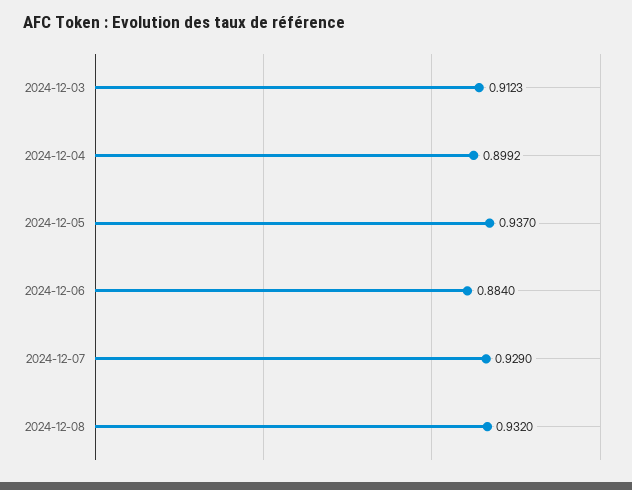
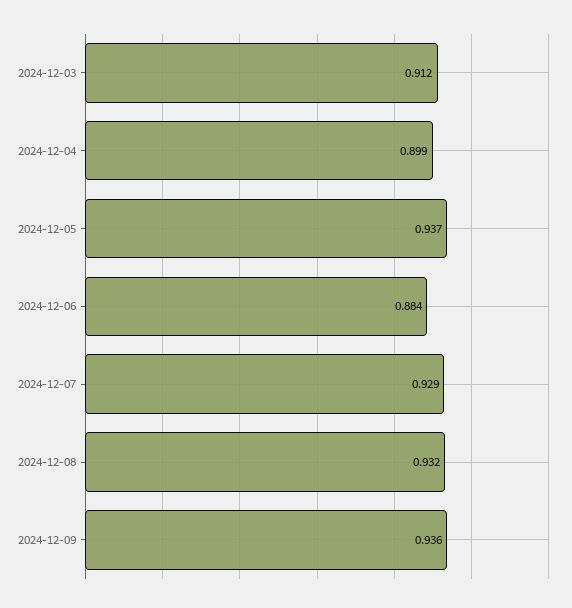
2024-12-09: none -> 0.936

